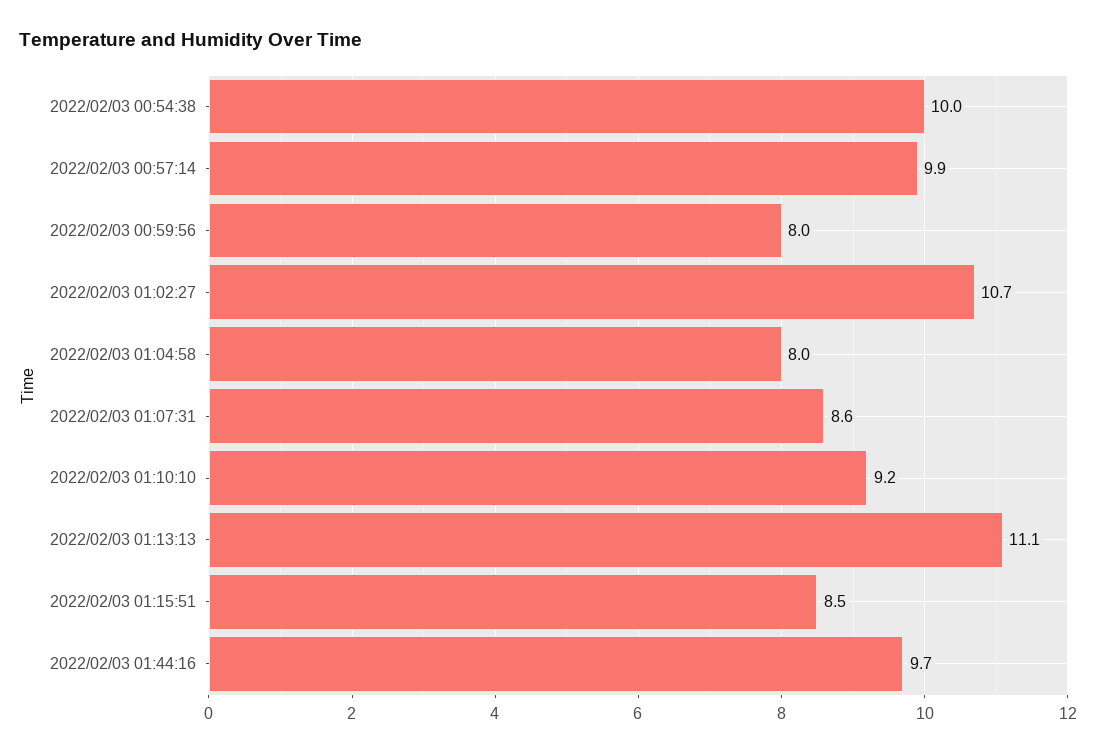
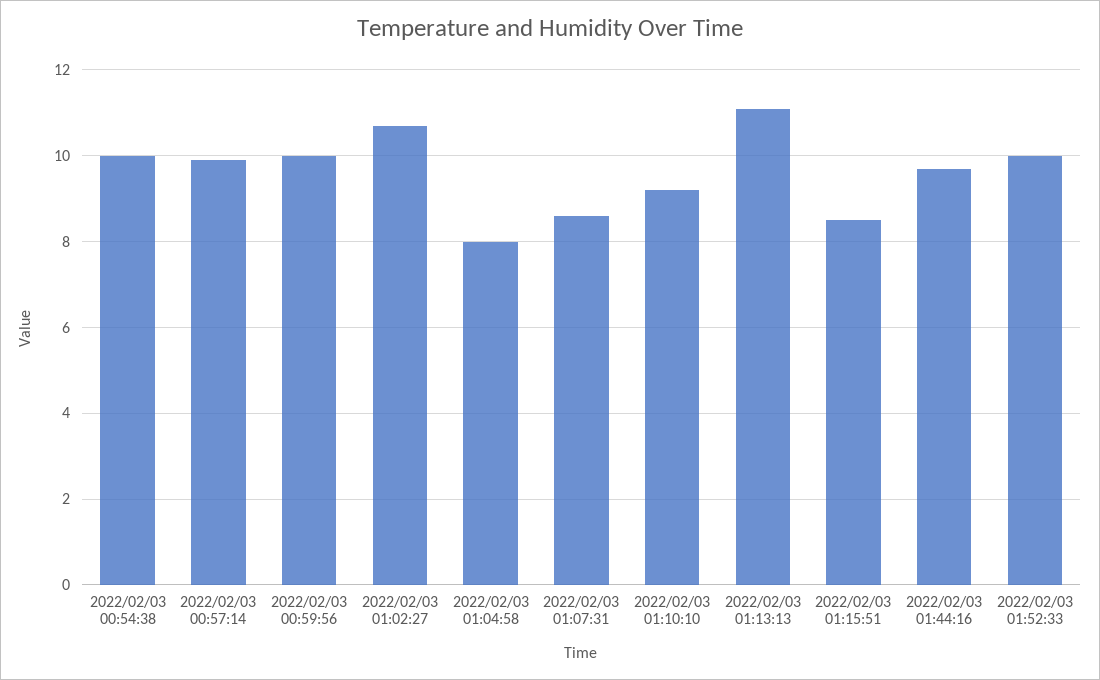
2022/02/03 00:59:56: 8 -> 10
2022/02/03 01:52:33: none -> 10

